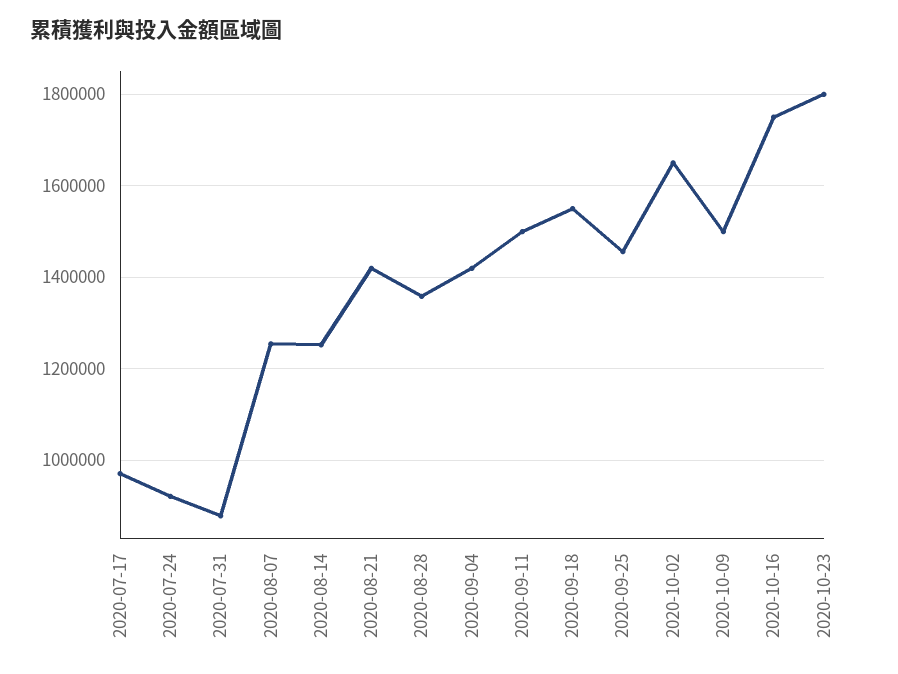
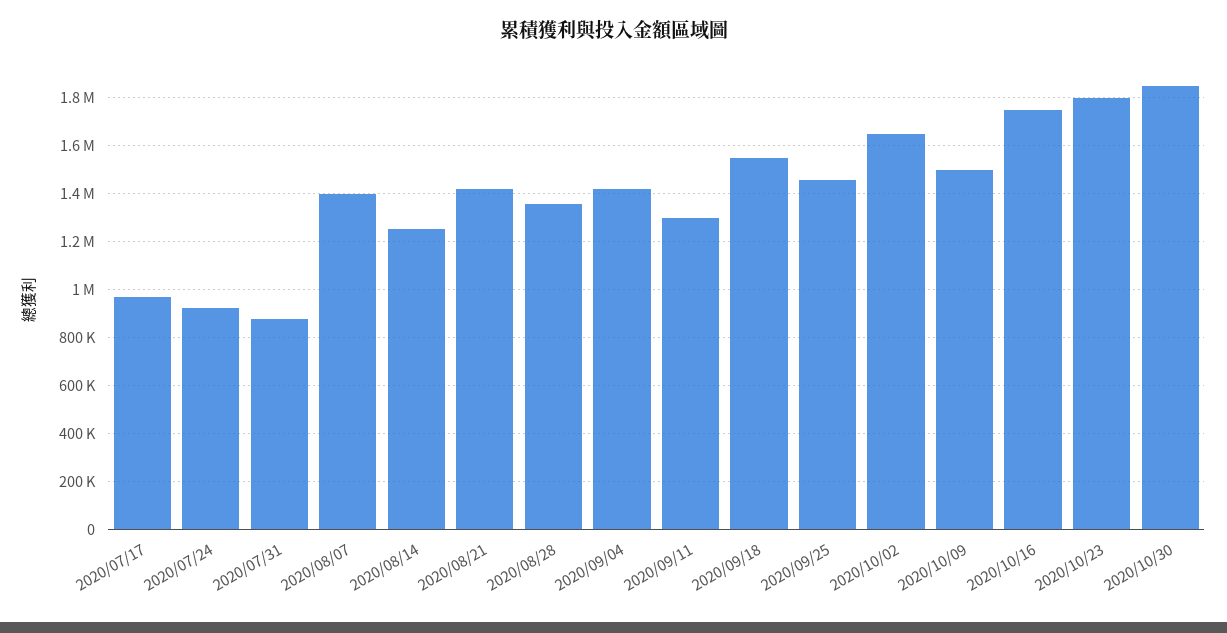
2020-08-07: 1260000 -> 1400000
2020-09-11: 1500000 -> 1300000
2020/10/30: none -> 1850000

